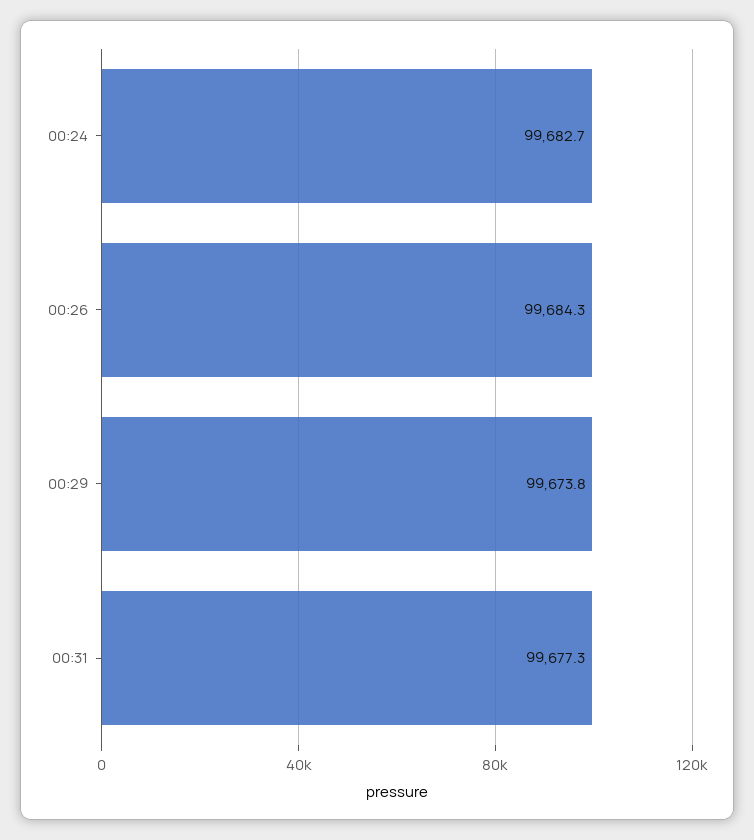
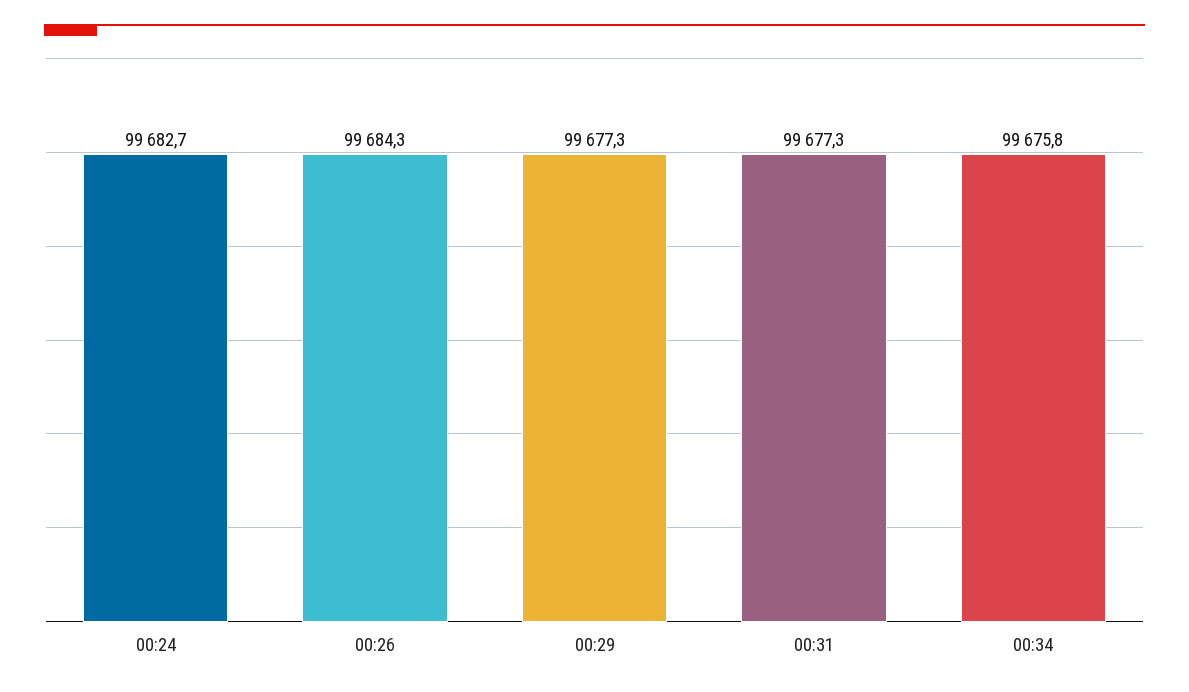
00:29: 99673.8 -> 99677.3
00:34: none -> 99675.8

